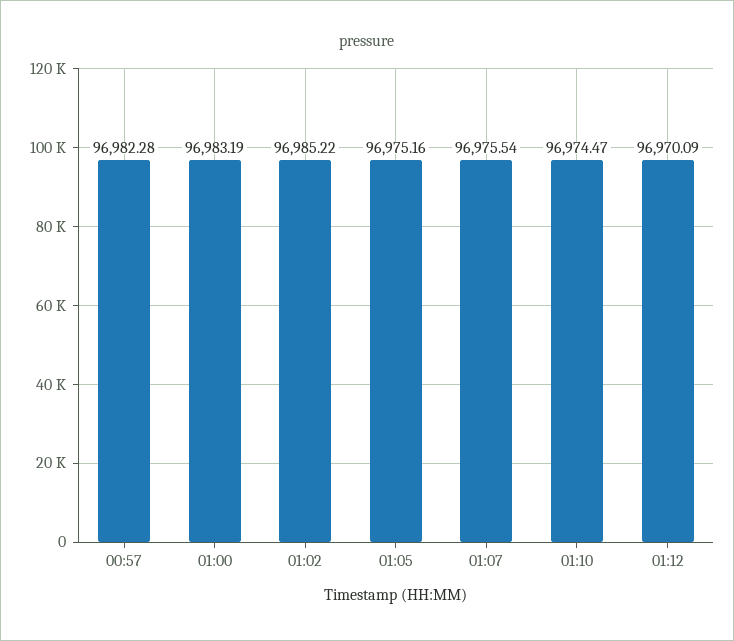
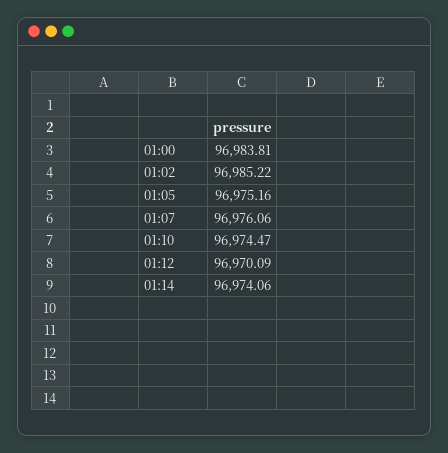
00:57: 96982.28 -> none
01:00: 96983.19 -> 96983.81
01:07: 96975.54 -> 96976.06
01:14: none -> 96974.06

